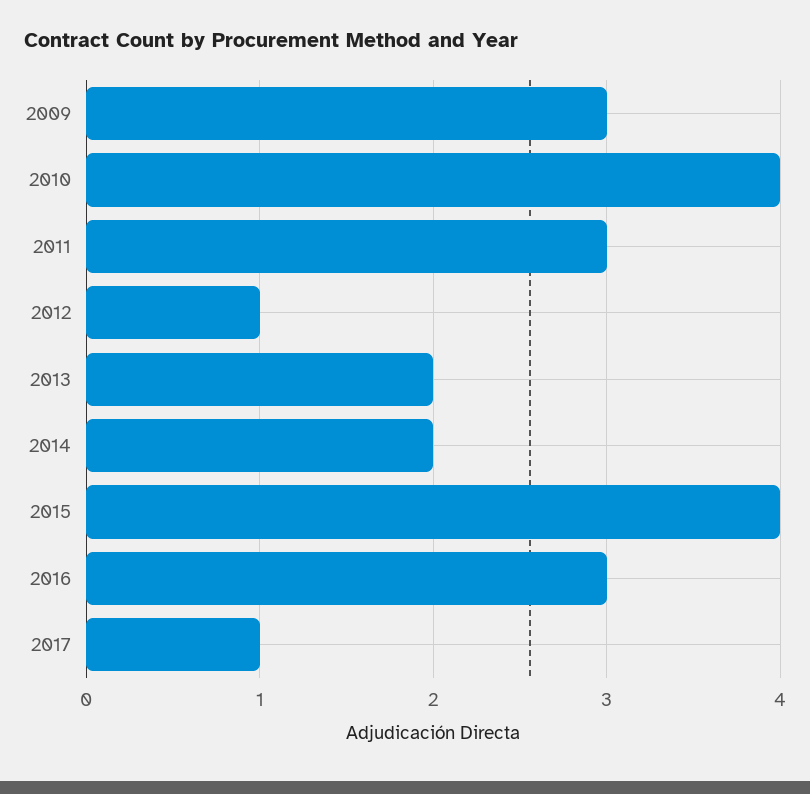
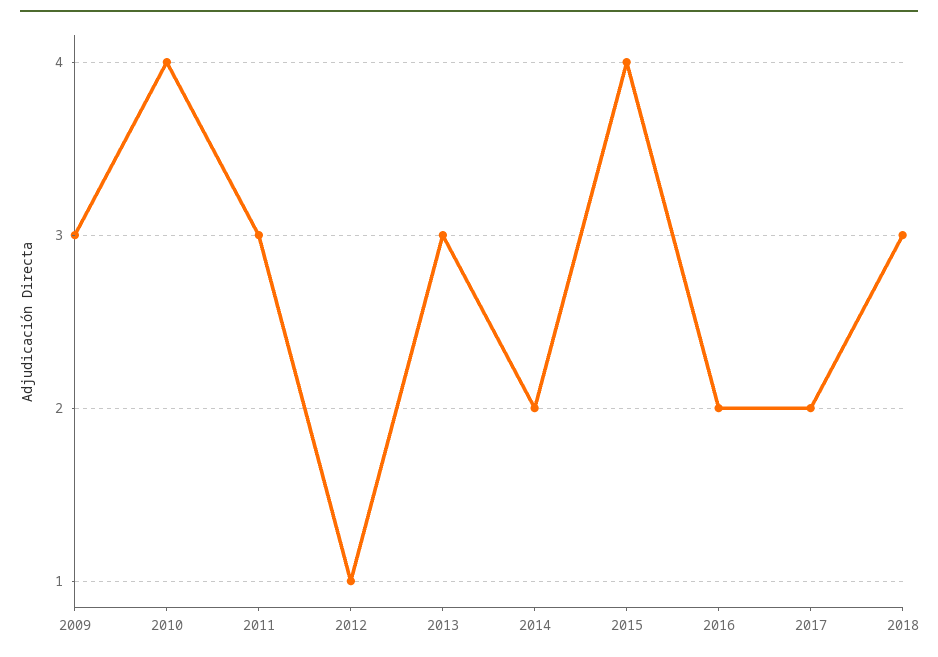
2013: 2 -> 3
2016: 3 -> 2
2017: 1 -> 2
2018: none -> 3

